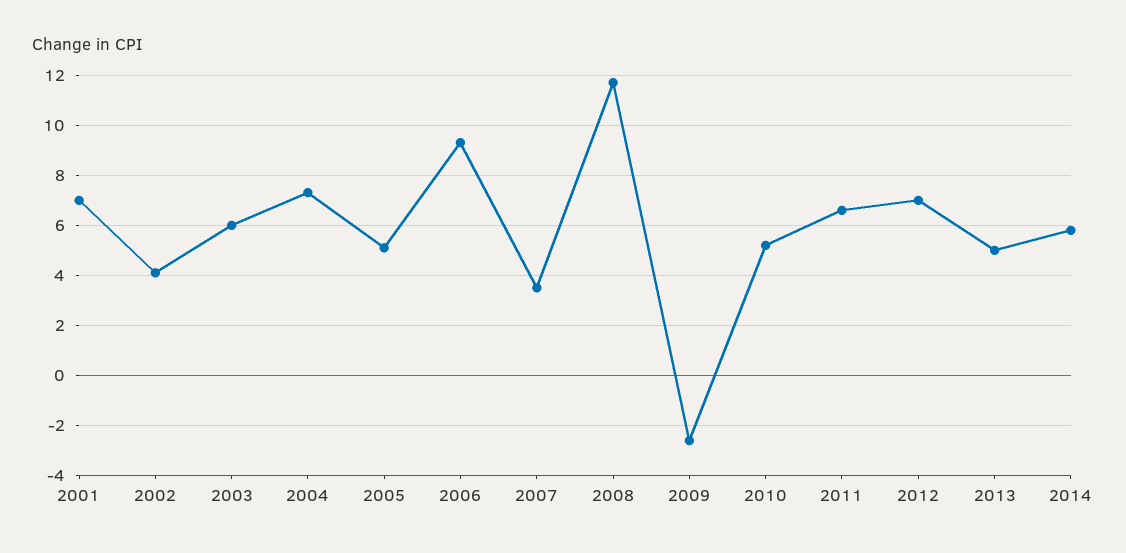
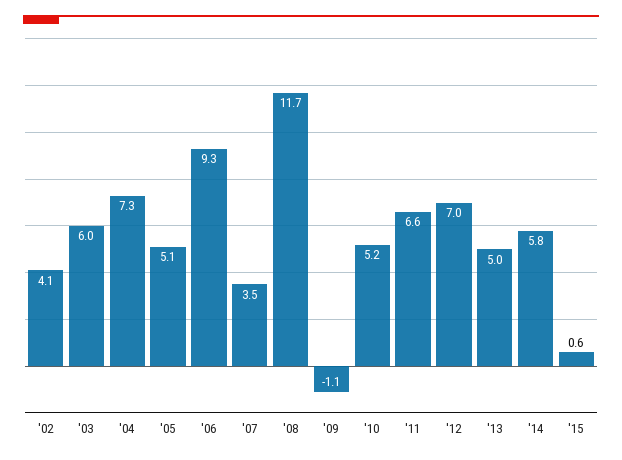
2001: 7 -> none
2009: -2.5 -> -1.1
'15: none -> 0.6

